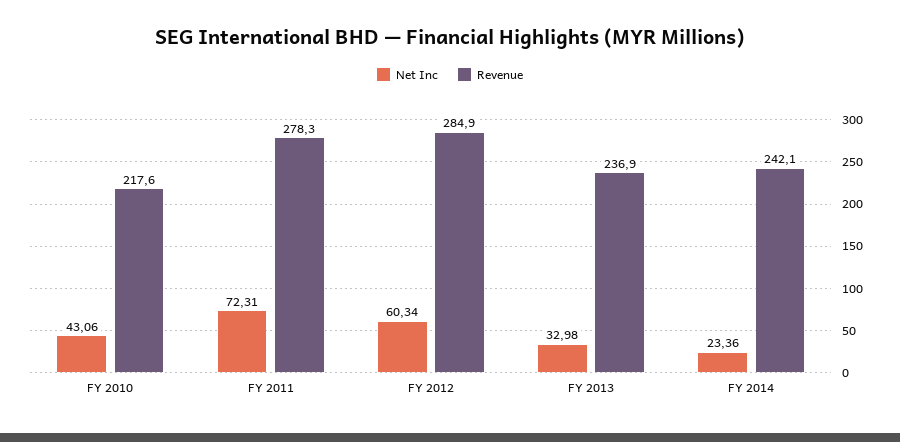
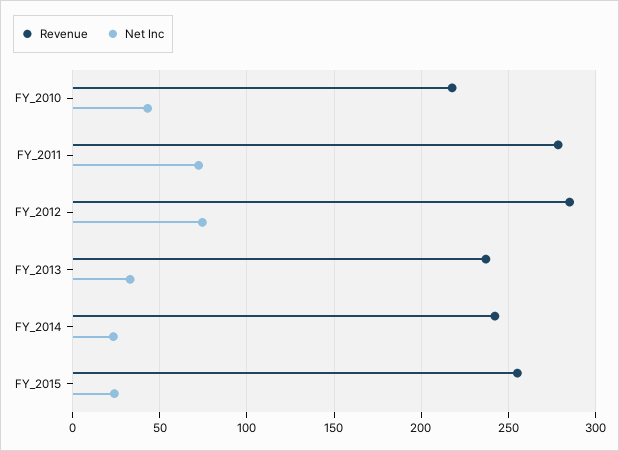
Net Inc, FY 2012: 60.34 -> 75
Revenue, FY_2015: none -> 255
Net Inc, FY_2015: none -> 25

